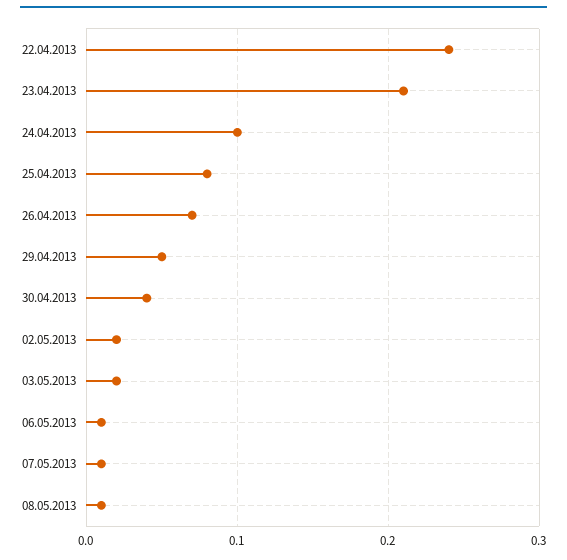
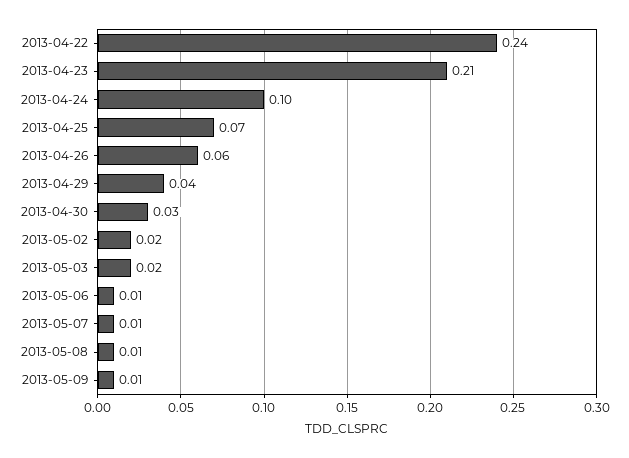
25.04.2013: 0.08 -> 0.07
26.04.2013: 0.07 -> 0.06
29.04.2013: 0.05 -> 0.04
30.04.2013: 0.04 -> 0.03
2013-05-09: none -> 0.01

